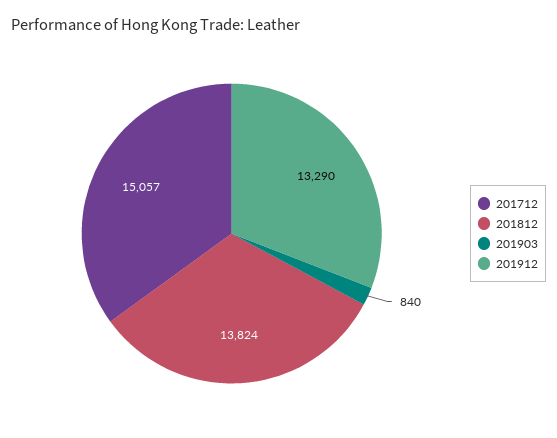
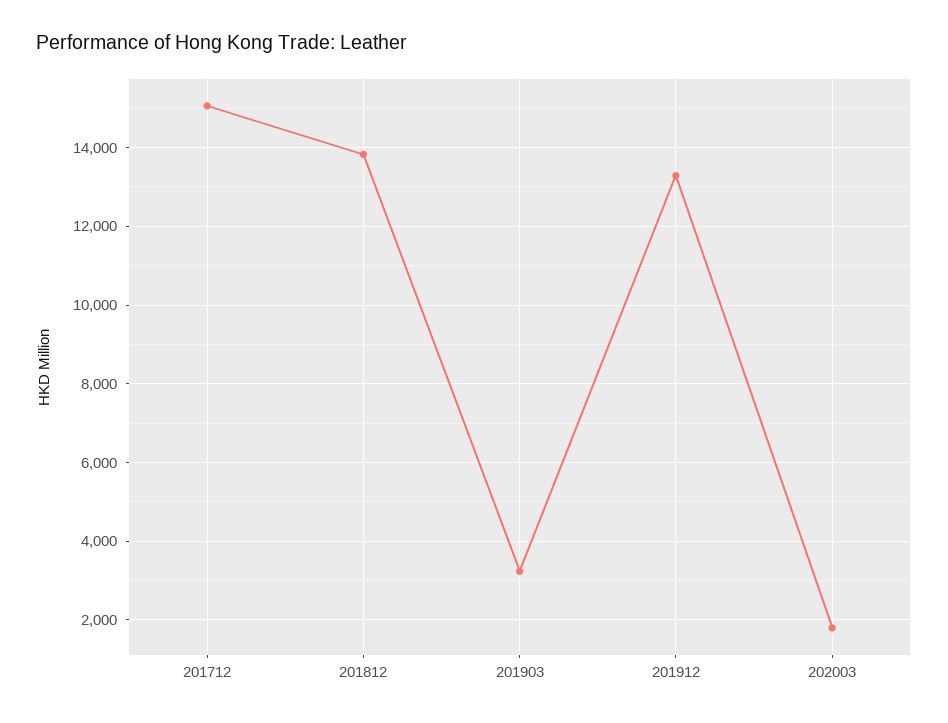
201903: 840 -> 3200
202003: none -> 1800

